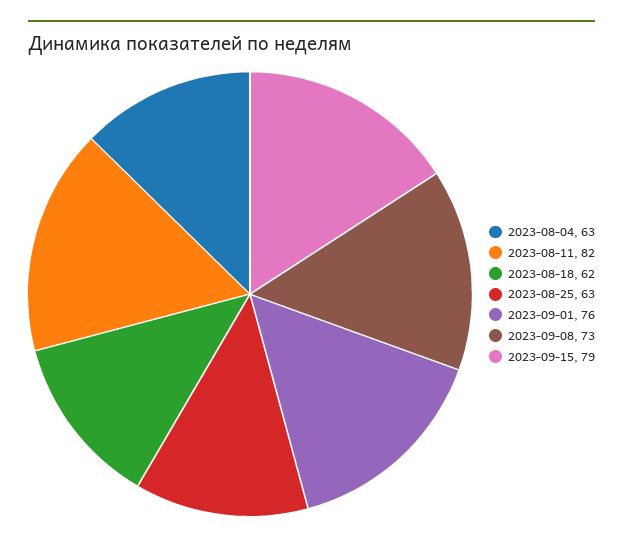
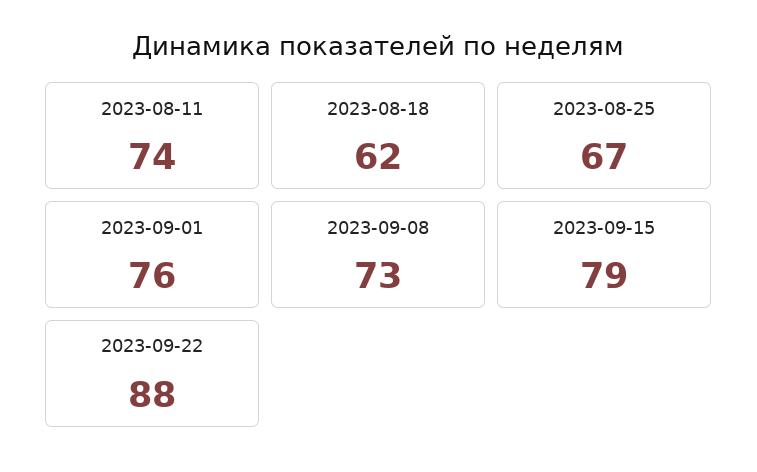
2023-08-04: 63 -> none
2023-08-11: 82 -> 74
2023-08-25: 63 -> 67
2023-09-22: none -> 88

